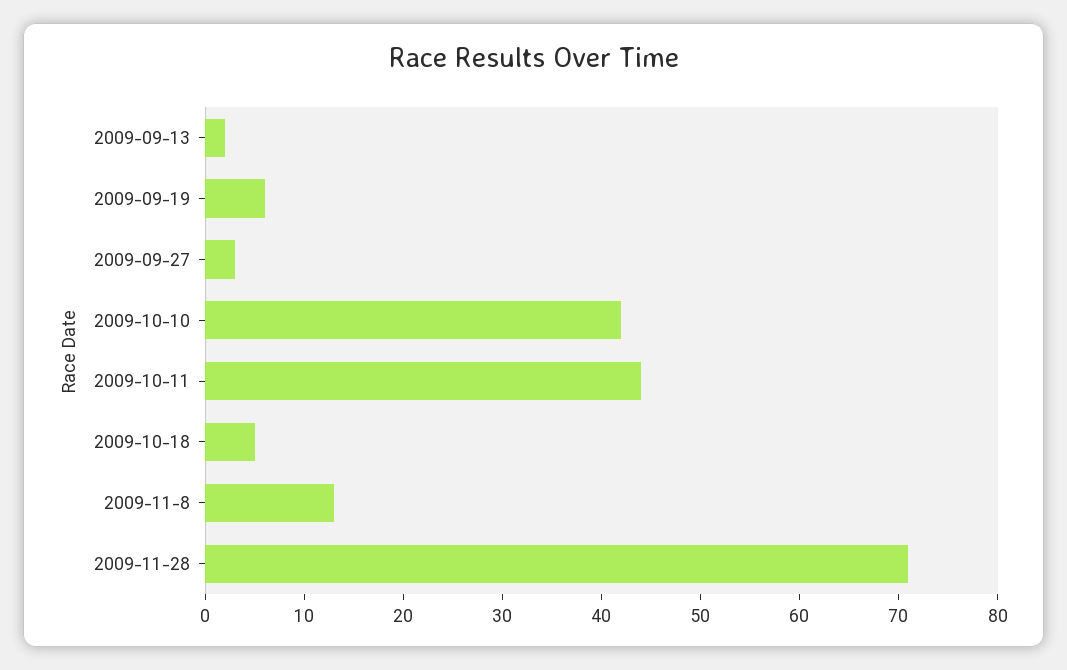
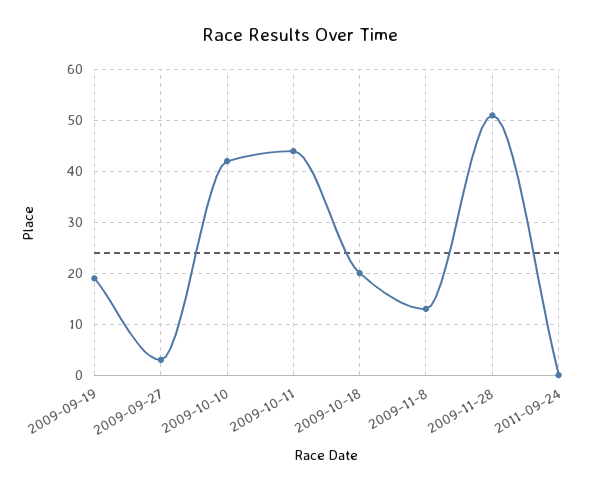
2009-09-13: 2 -> none
2009-09-19: 6 -> 20
2009-10-18: 5 -> 20
2009-11-28: 71 -> 50
2011-09-24: none -> 0

